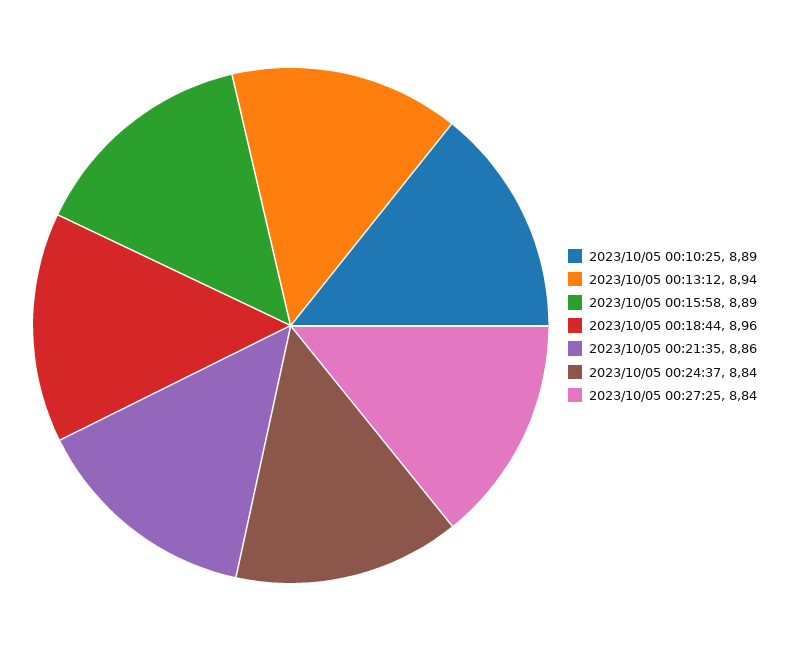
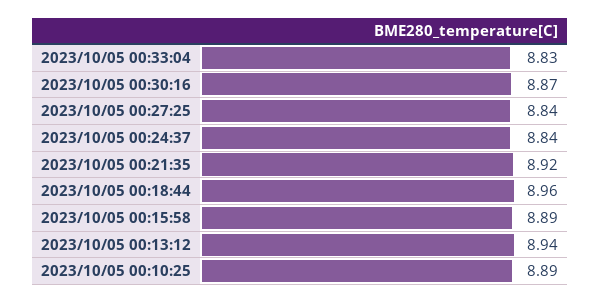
2023/10/05 00:21:35: 8.86 -> 8.92
2023/10/05 00:33:04: none -> 8.83
2023/10/05 00:30:16: none -> 8.87

